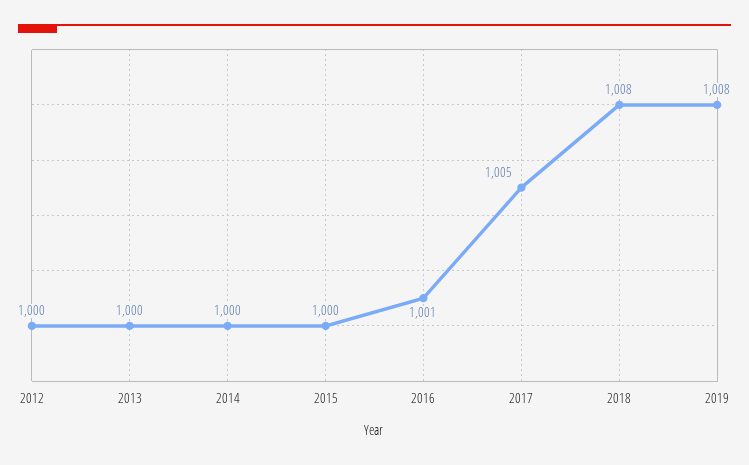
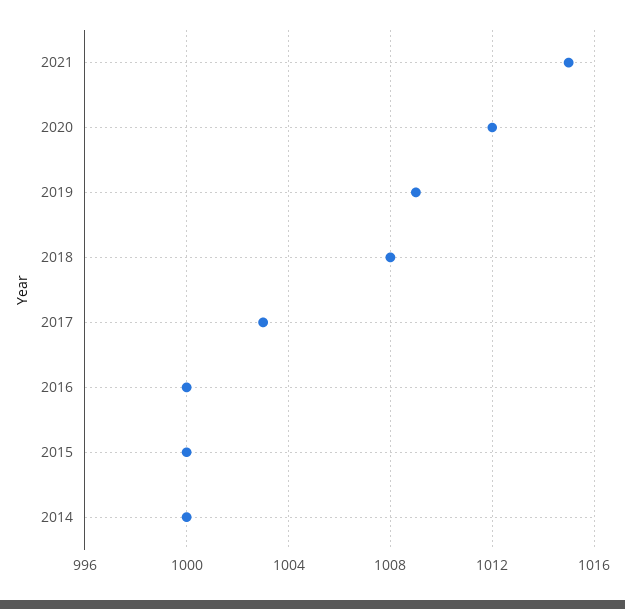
2012: 1000 -> none
2013: 1000 -> none
2016: 1001 -> 1000
2017: 1005 -> 1003
2019: 1008 -> 1009
2021: none -> 1015
2020: none -> 1012

